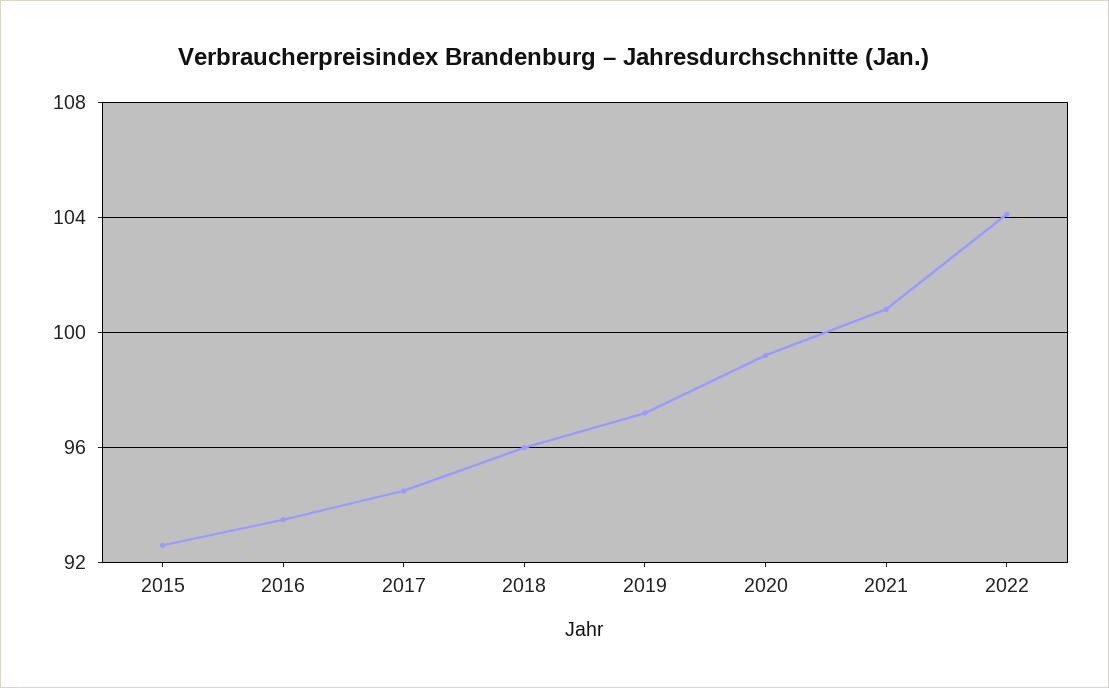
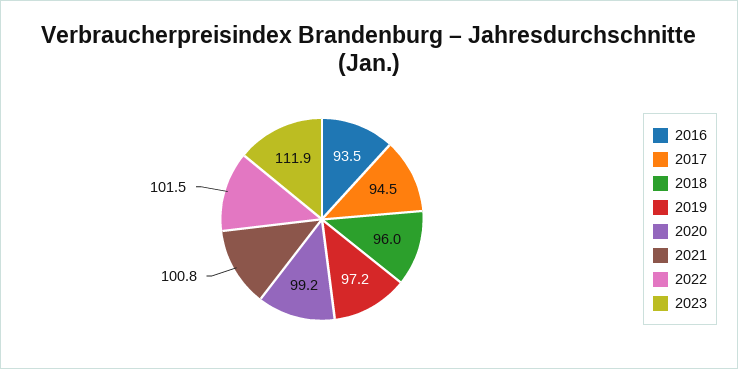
2015: 92.5 -> none
2022: 104 -> 101.5
2023: none -> 111.9

